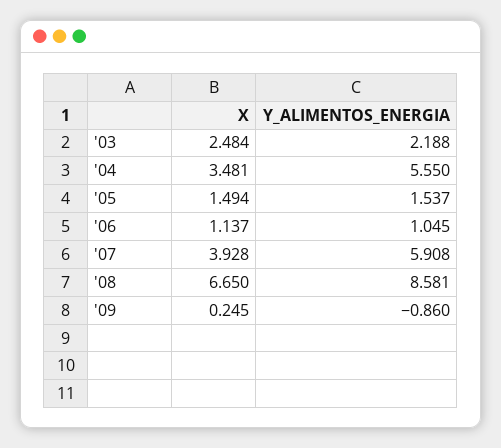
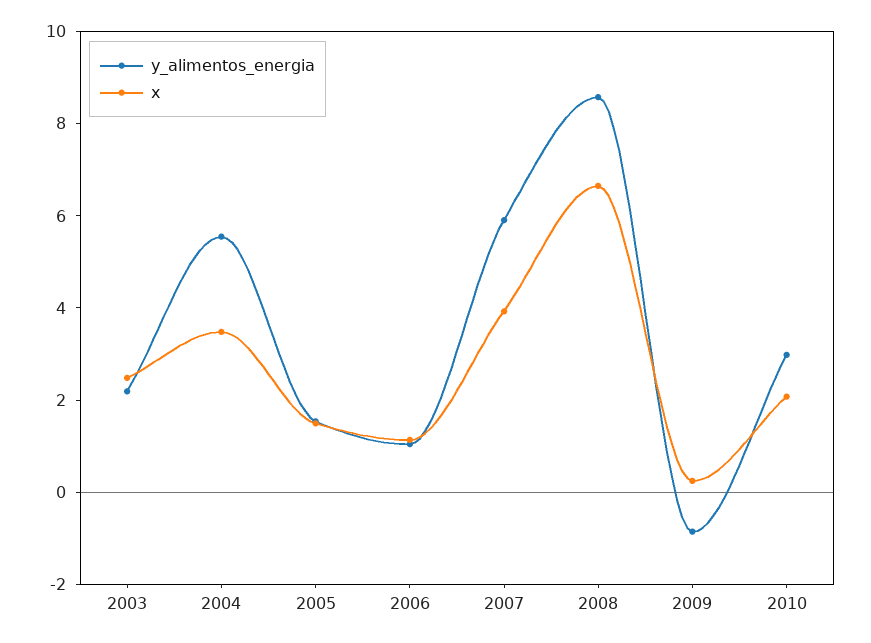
Y_ALIMENTOS_ENERGIA, 2010: none -> 3
X, 2010: none -> 2

